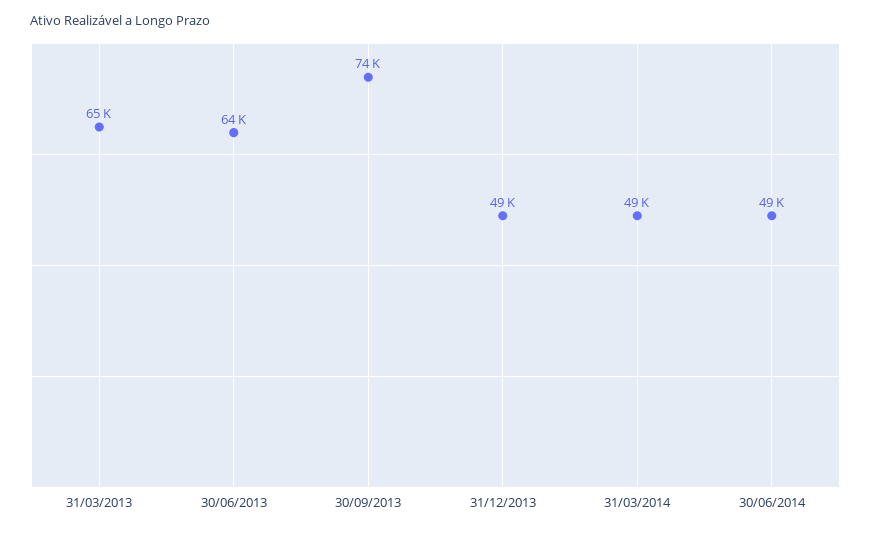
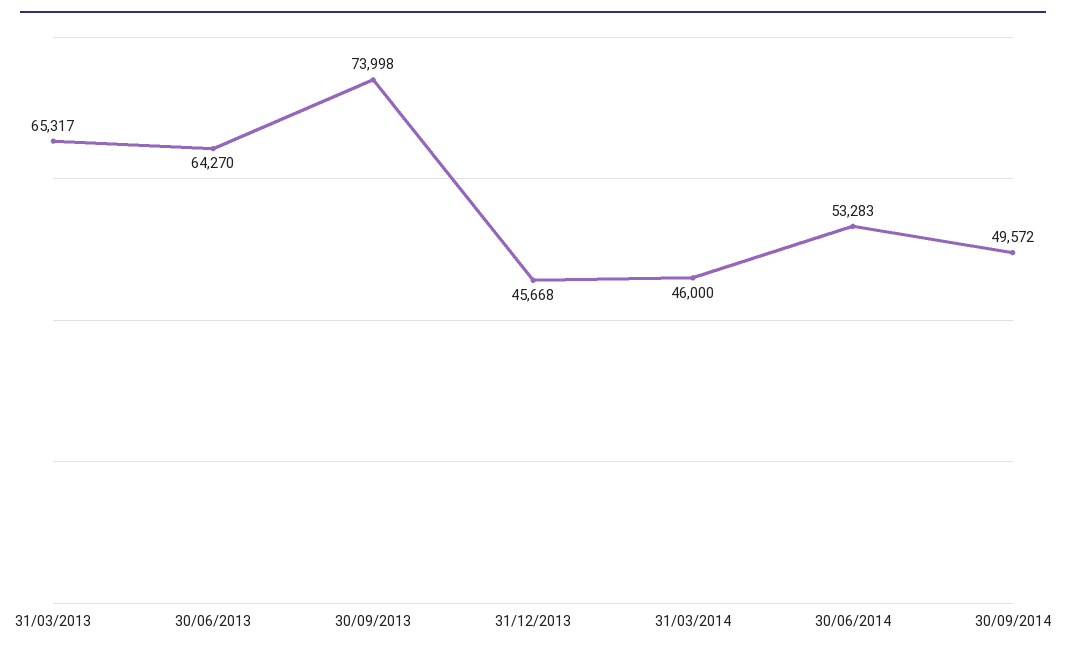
31/12/2013: 49000 -> 45668
31/03/2014: 49000 -> 46000
30/06/2014: 49000 -> 53283
30/09/2014: none -> 49572

